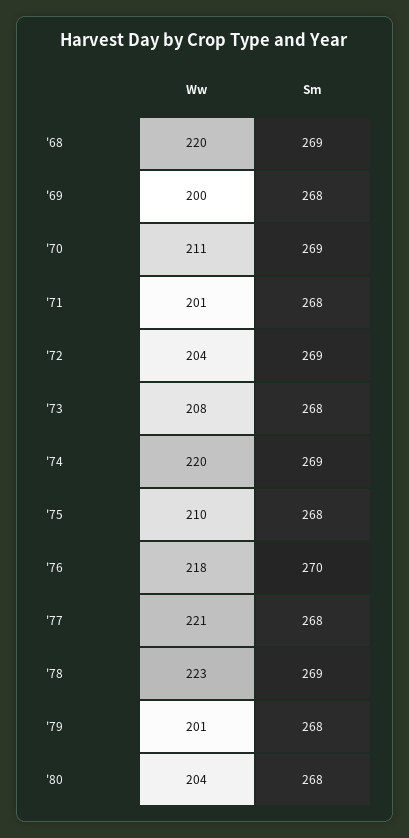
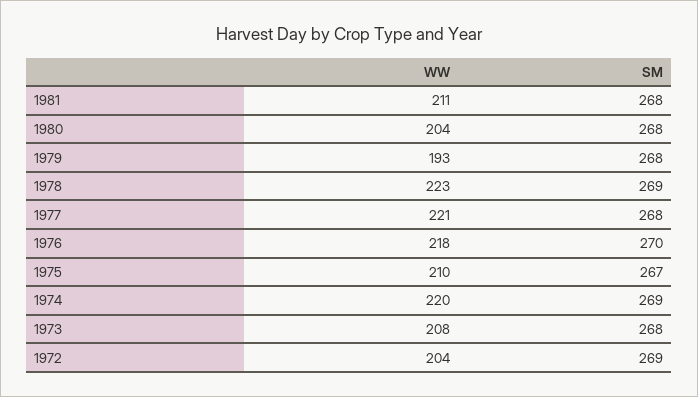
Ww, '68: 220 -> none
Sm, '68: 269 -> none
Ww, '69: 200 -> none
Sm, '69: 268 -> none
Ww, '70: 211 -> none
Sm, '70: 269 -> none
Ww, '71: 201 -> none
Sm, '71: 268 -> none
Sm, '75: 268 -> 267
Ww, '79: 201 -> 193
Ww, 1981: none -> 211
Sm, 1981: none -> 268

